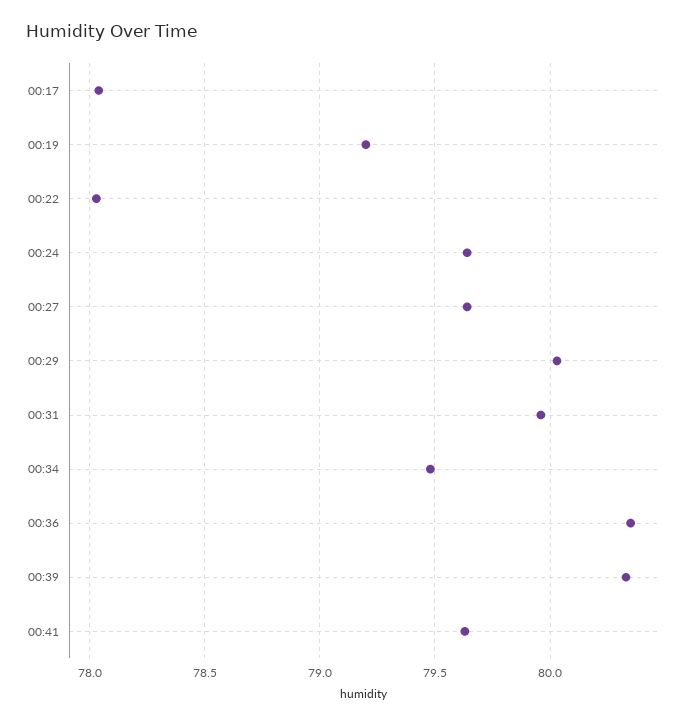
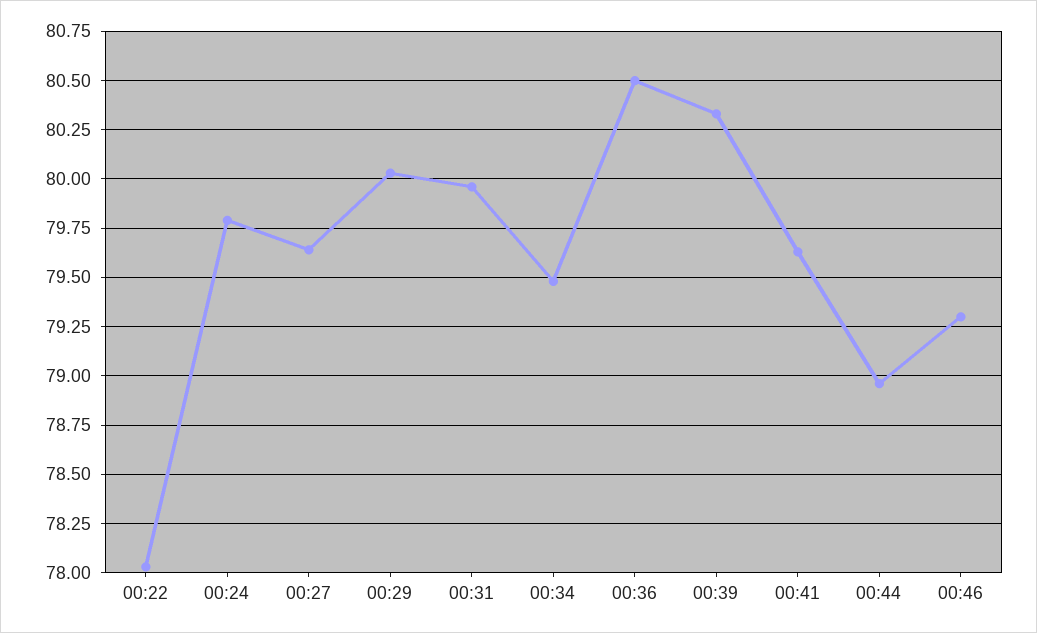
00:17: 78.05 -> none
00:19: 79.2 -> none
00:24: 79.65 -> 79.8
00:36: 80.35 -> 80.5
00:44: none -> 78.95
00:46: none -> 79.3

